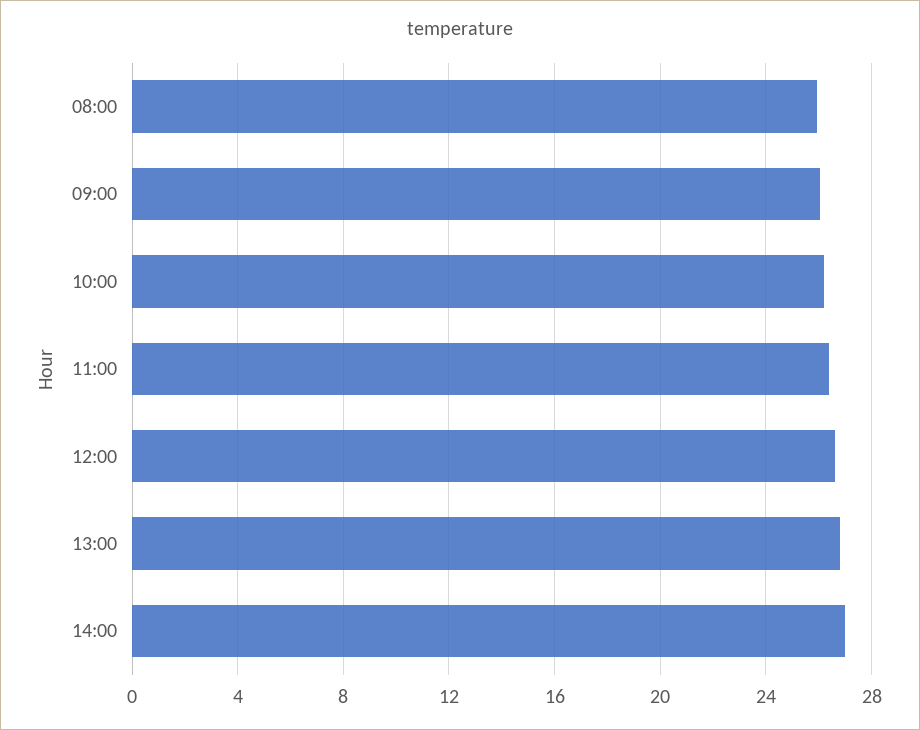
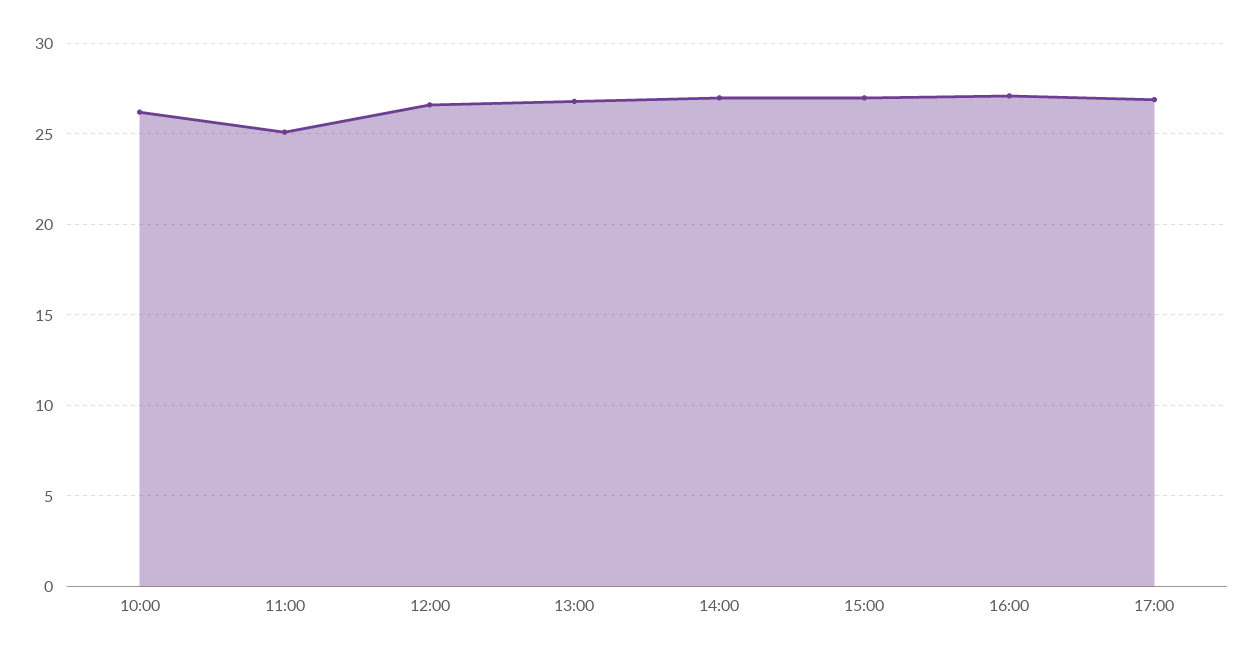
08:00: 26 -> none
09:00: 26 -> none
11:00: 26.5 -> 25
15:00: none -> 27
16:00: none -> 27
17:00: none -> 27

